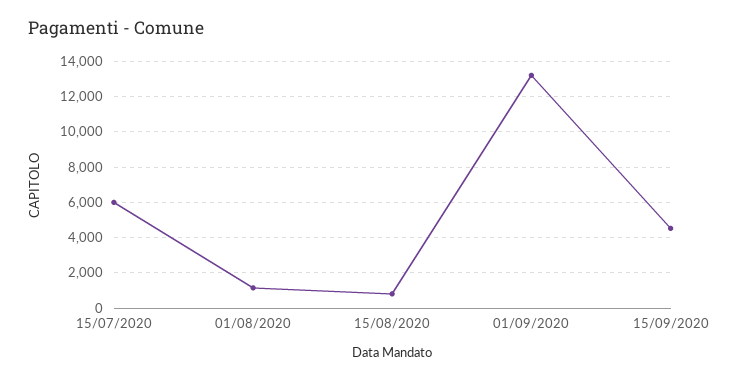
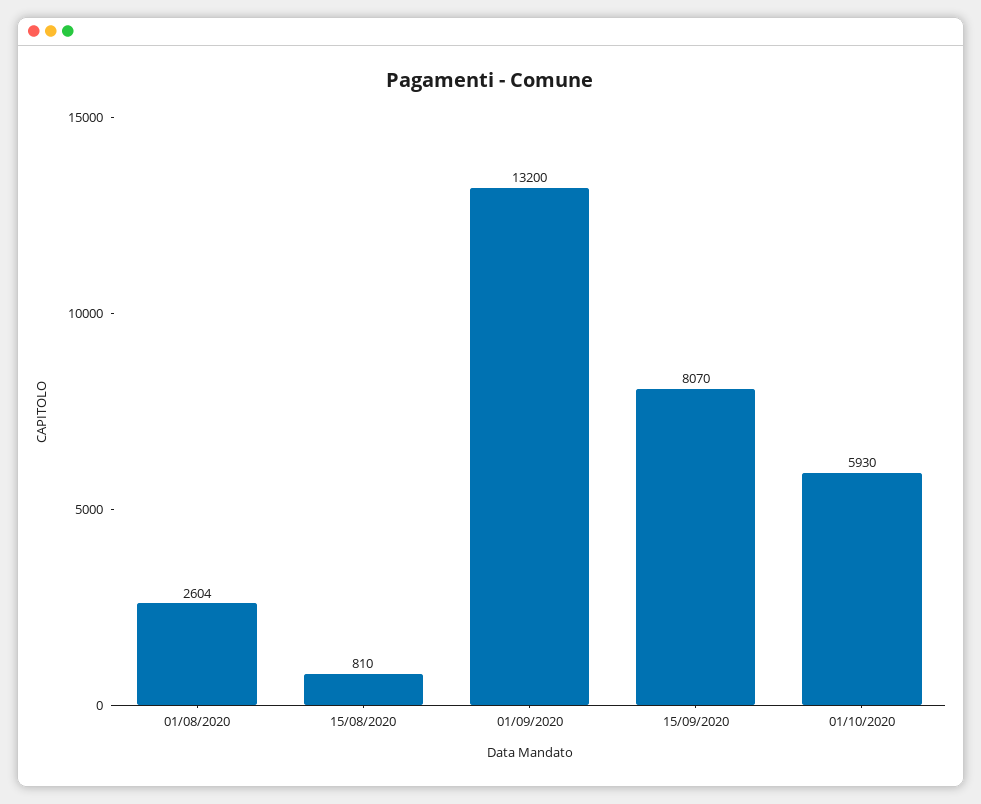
15/07/2020: 6000 -> none
01/08/2020: 1000 -> 2604
15/09/2020: 4500 -> 8070
01/10/2020: none -> 5930

